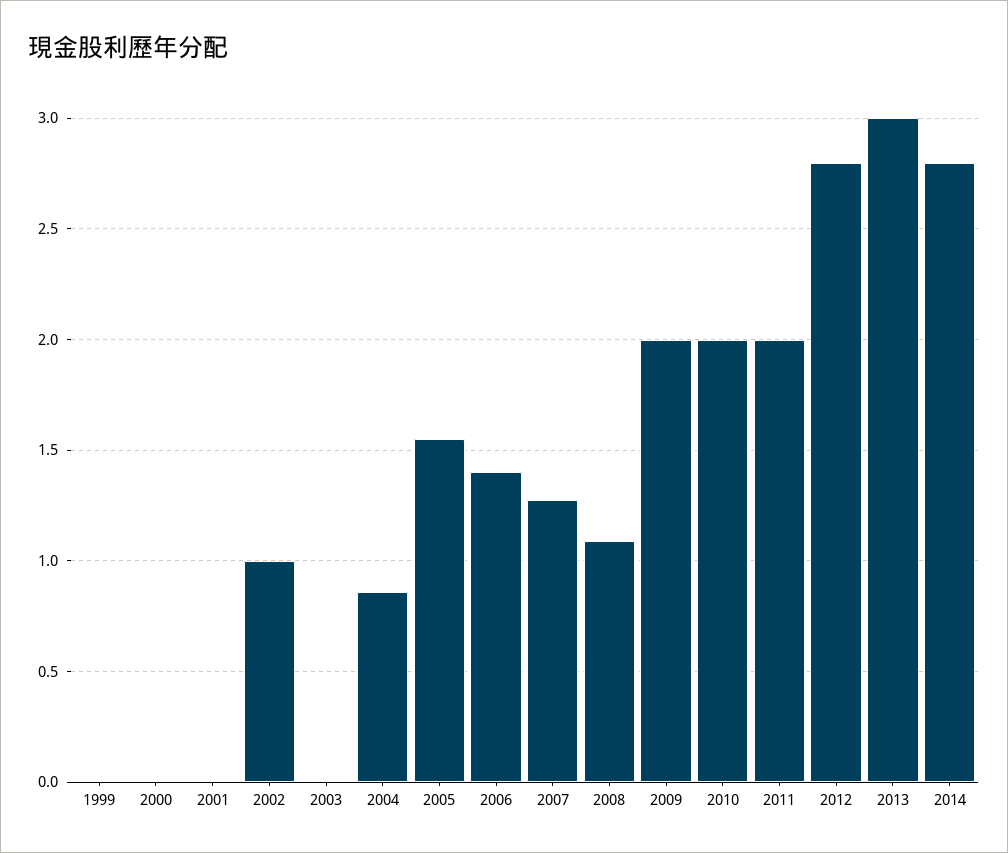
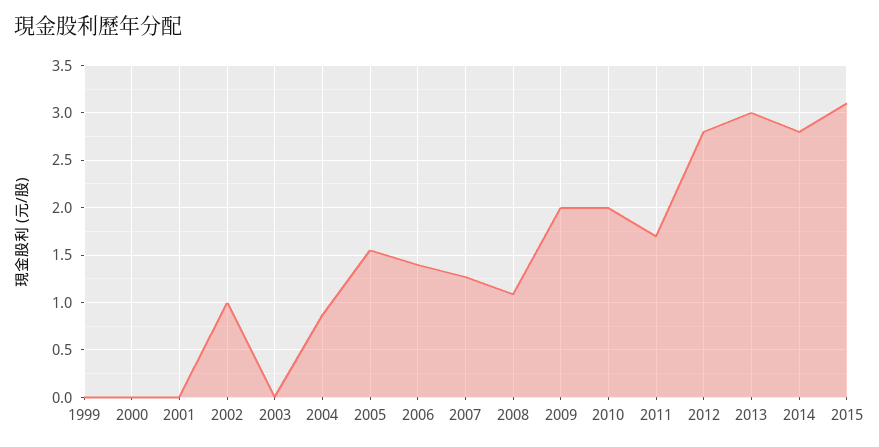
2011: 2 -> 1.7
2015: none -> 3.1

